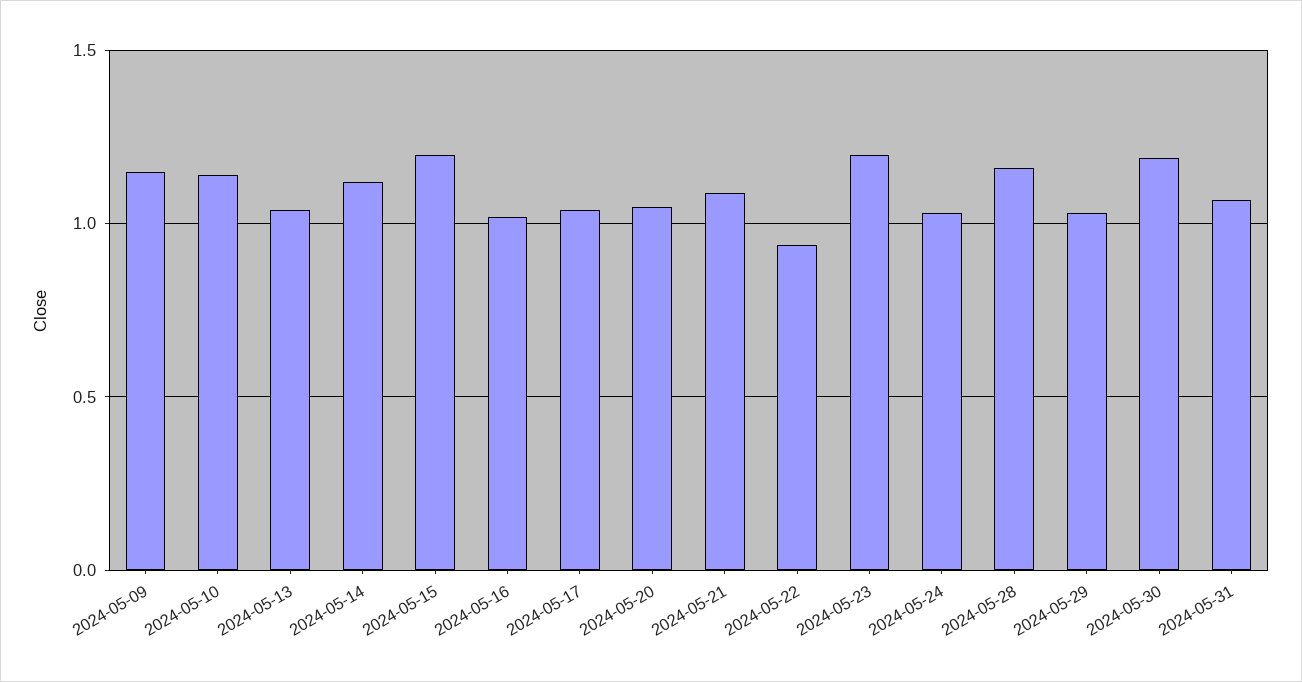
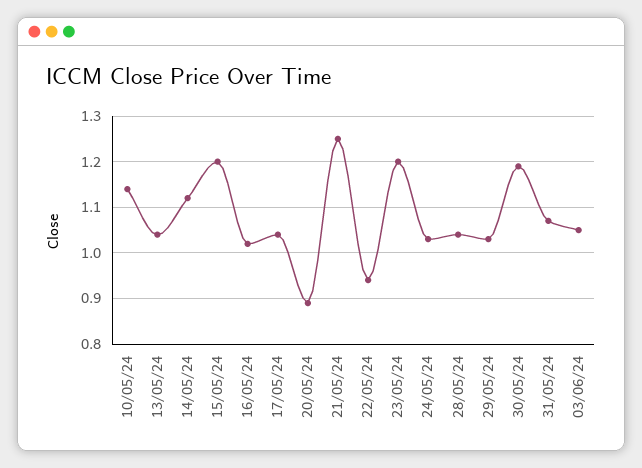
2024-05-09: 1.15 -> none
2024-05-20: 1.05 -> 0.9
2024-05-21: 1.1 -> 1.25
2024-05-28: 1.15 -> 1.05
03/06/24: none -> 1.05

